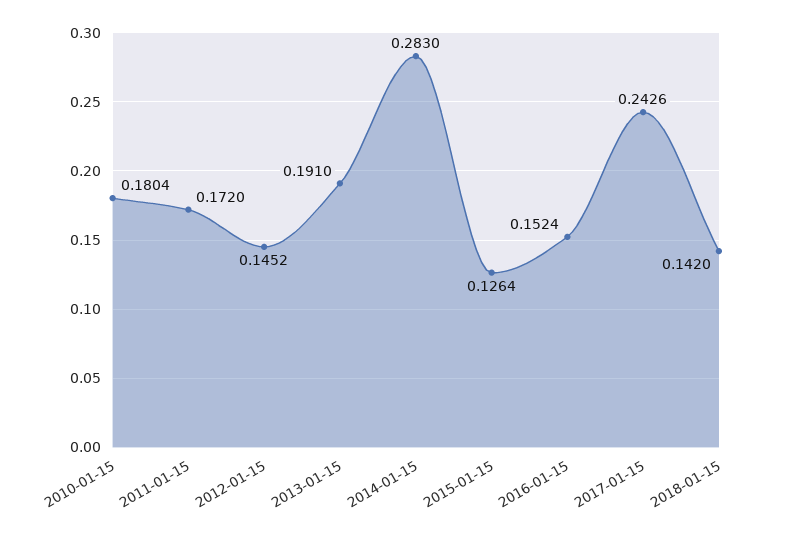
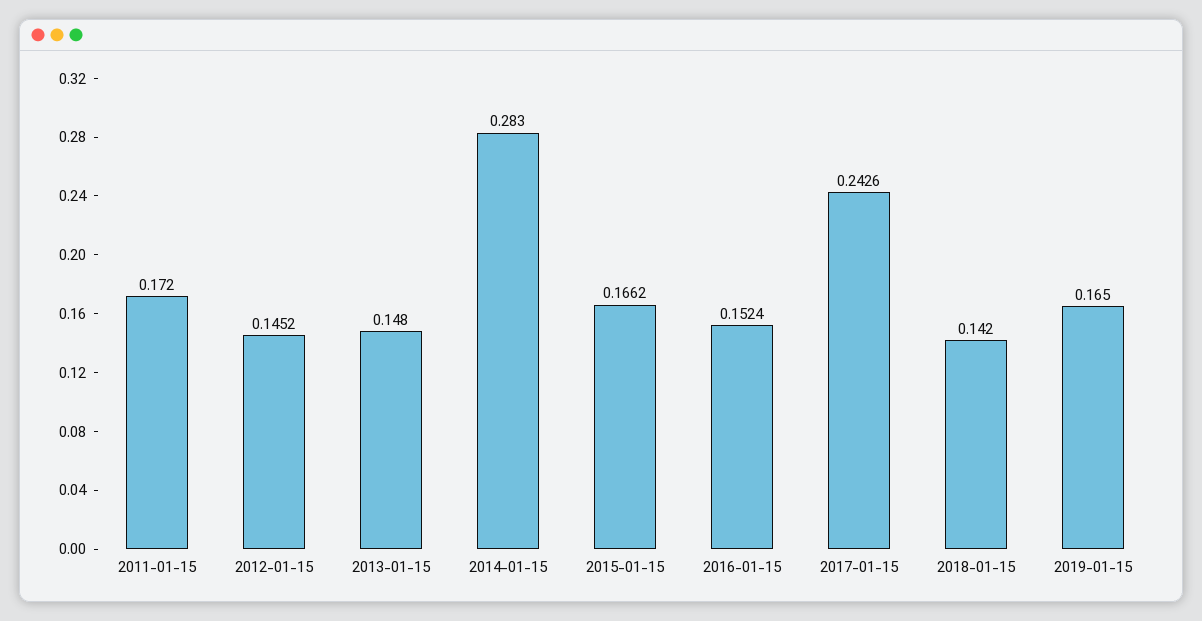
2010-01-15: 0.1804 -> none
2013-01-15: 0.191 -> 0.148
2015-01-15: 0.1264 -> 0.1662
2019-01-15: none -> 0.165

